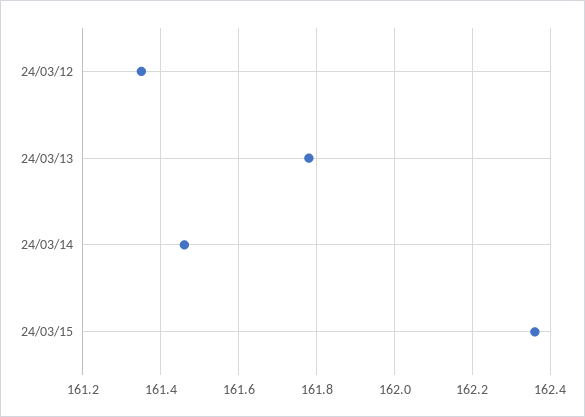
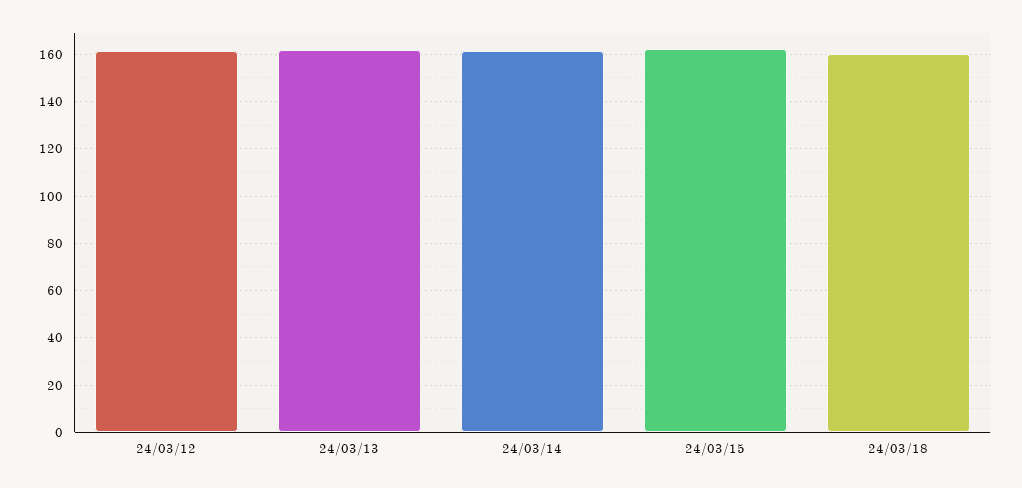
24/03/18: none -> 160

